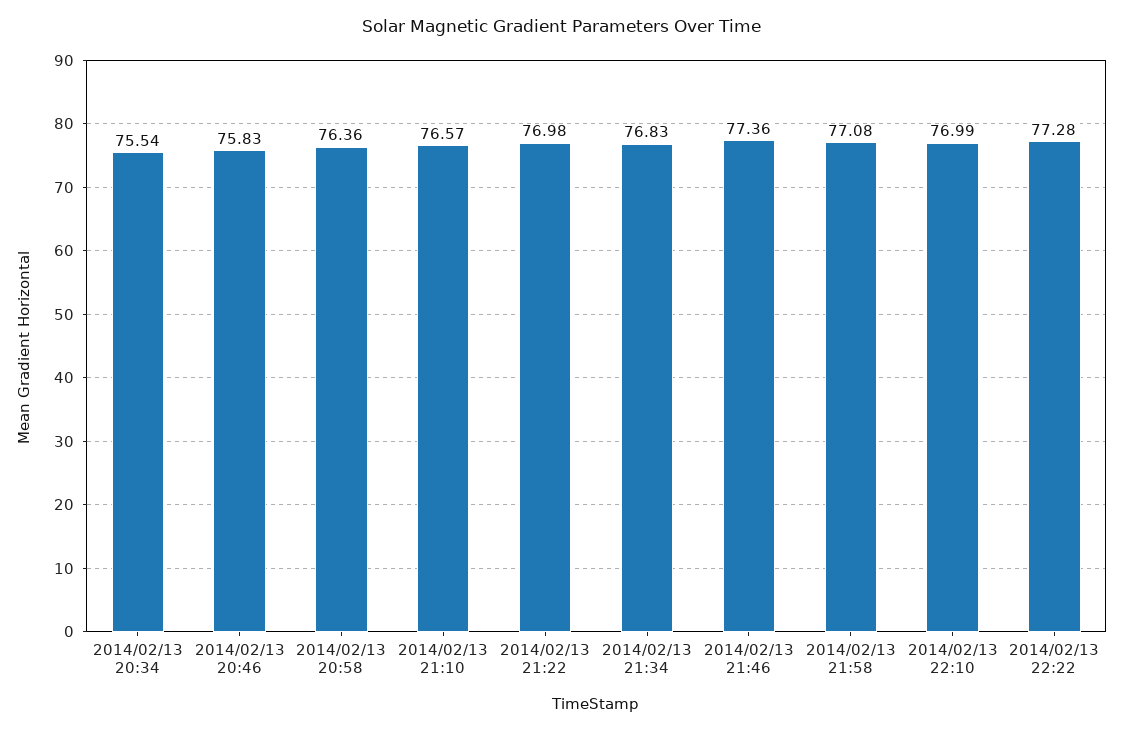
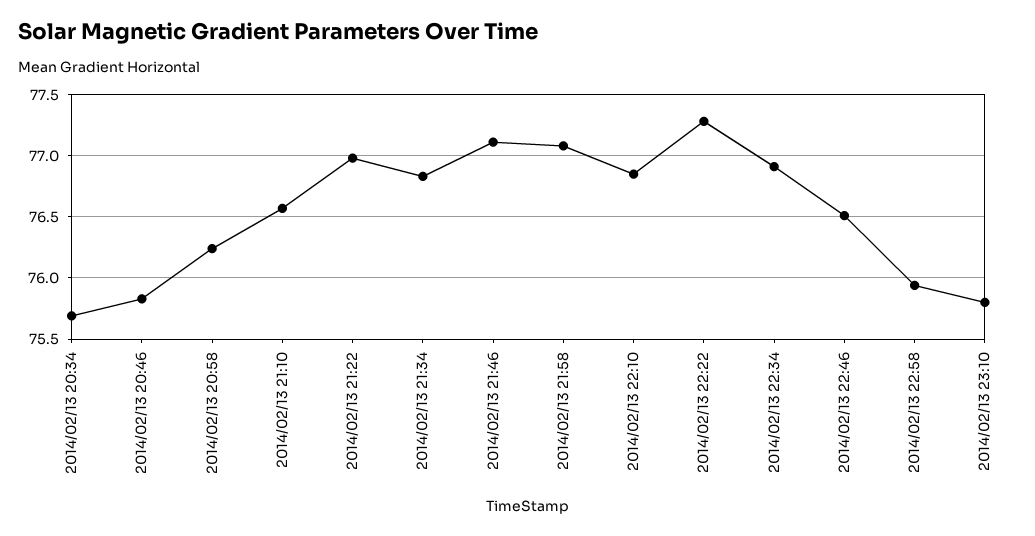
2014/02/13 20:34: 75.54 -> 75.7
2014/02/13 20:58: 76.36 -> 76.25
2014/02/13 21:46: 77.36 -> 77.1
2014/02/13 22:10: 76.99 -> 76.85
2014/02/13 22:34: none -> 76.9
2014/02/13 22:46: none -> 76.5
2014/02/13 22:58: none -> 75.95
2014/02/13 23:10: none -> 75.8

